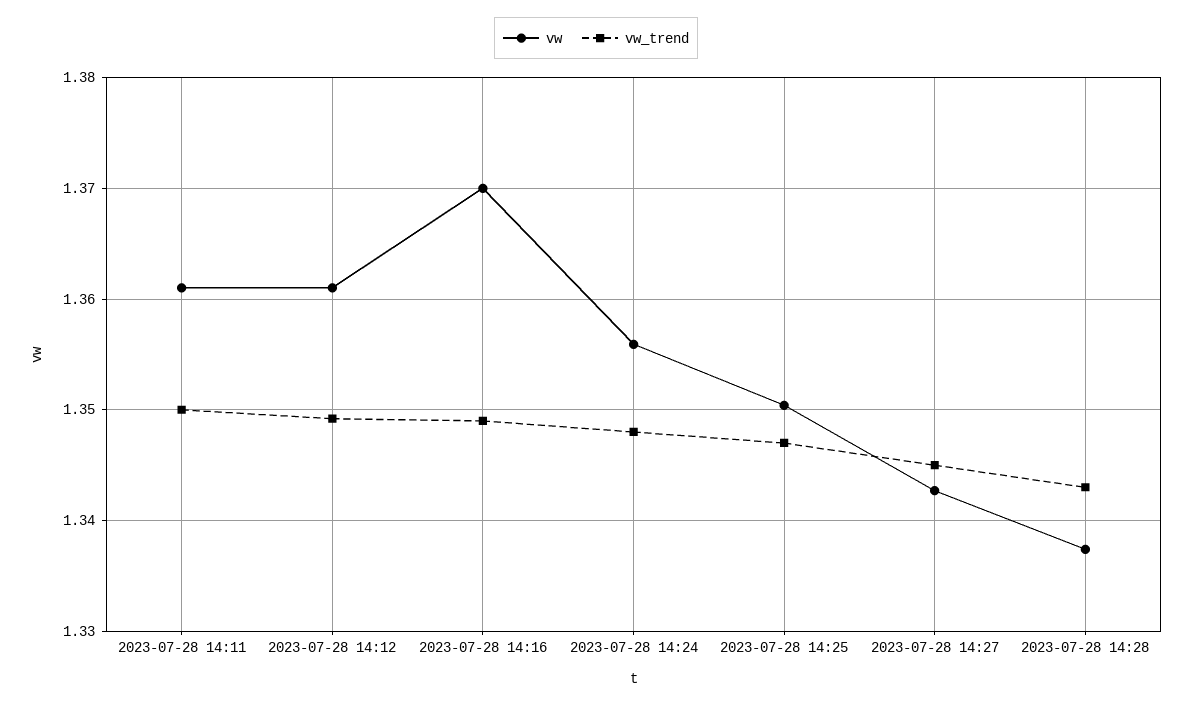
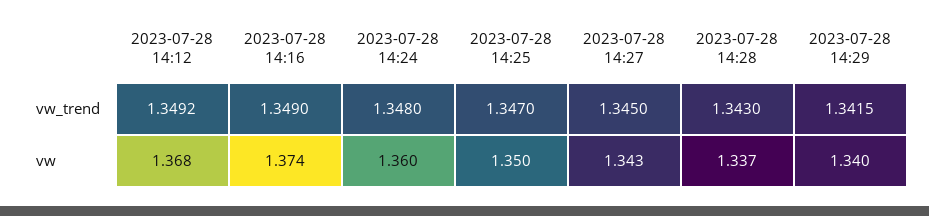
vw, 2023-07-28 14:11: 1.361 -> none
vw_trend, 2023-07-28 14:11: 1.35 -> none
vw, 2023-07-28 14:12: 1.361 -> 1.368
vw, 2023-07-28 14:16: 1.37 -> 1.374
vw, 2023-07-28 14:24: 1.356 -> 1.36
vw_trend, 2023-07-28 14:29: none -> 1.3415
vw, 2023-07-28 14:29: none -> 1.34

